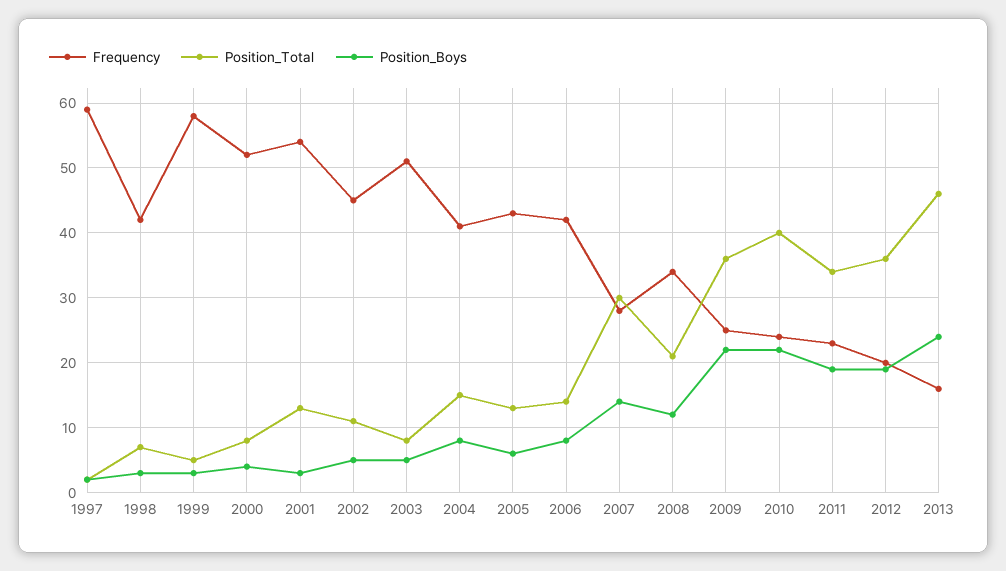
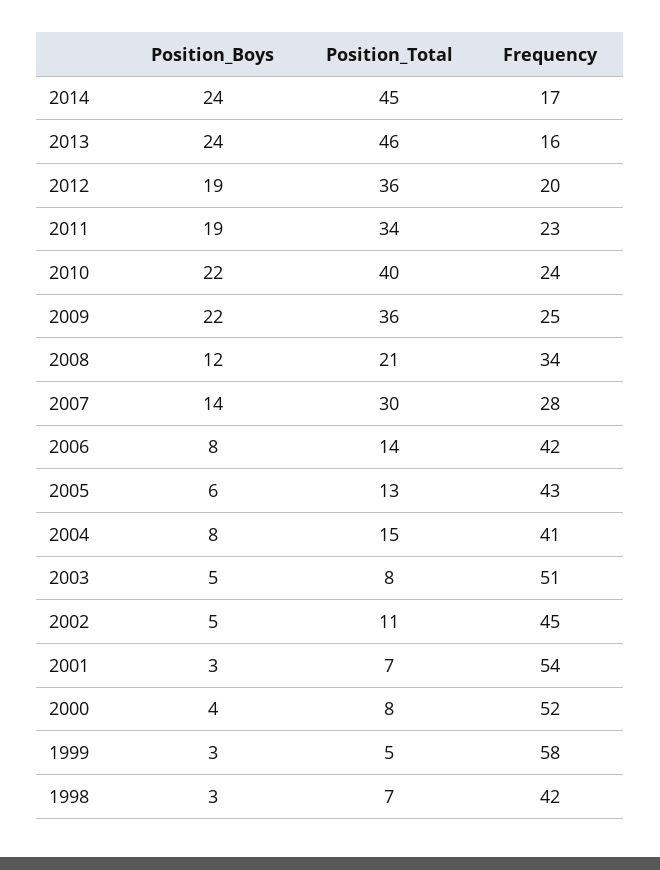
Frequency, 1997: 59 -> none
Position_Total, 1997: 2 -> none
Position_Boys, 1997: 2 -> none
Position_Total, 2001: 13 -> 7
Position_Boys, 2014: none -> 24
Position_Total, 2014: none -> 45
Frequency, 2014: none -> 17

